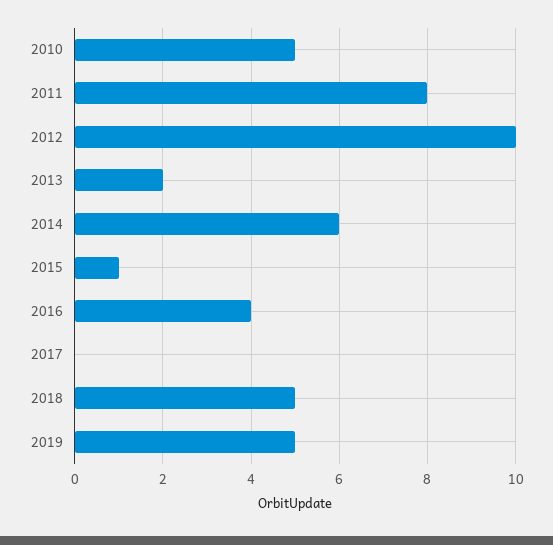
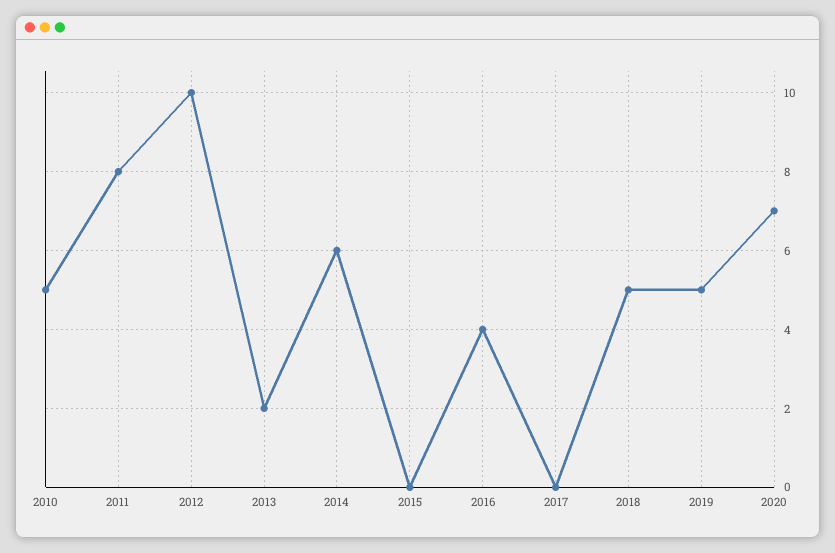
2015: 1 -> 0
2020: none -> 7

